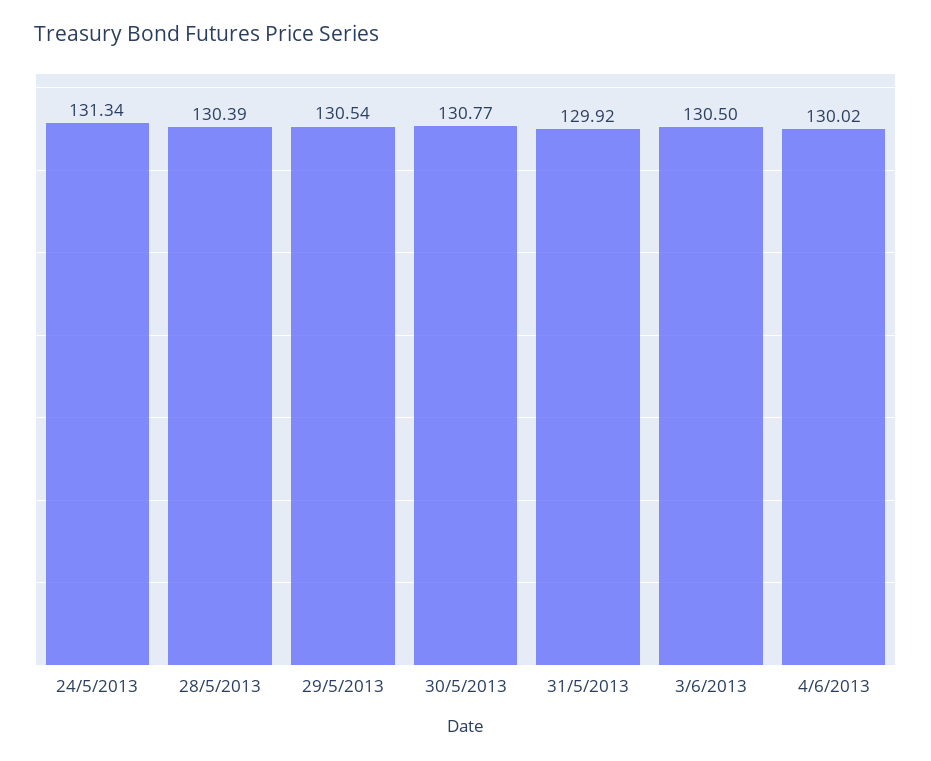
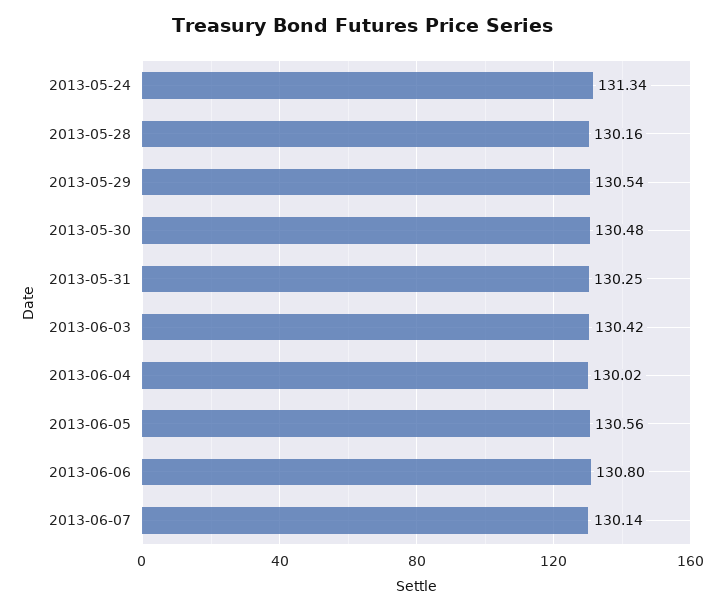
28/5/2013: 130.39 -> 130.16
30/5/2013: 130.77 -> 130.48
31/5/2013: 129.92 -> 130.25
3/6/2013: 130.5 -> 130.42
2013-06-05: none -> 130.56
2013-06-06: none -> 130.8
2013-06-07: none -> 130.14

